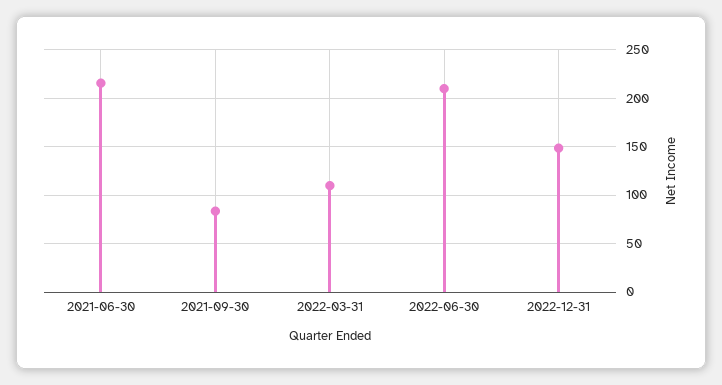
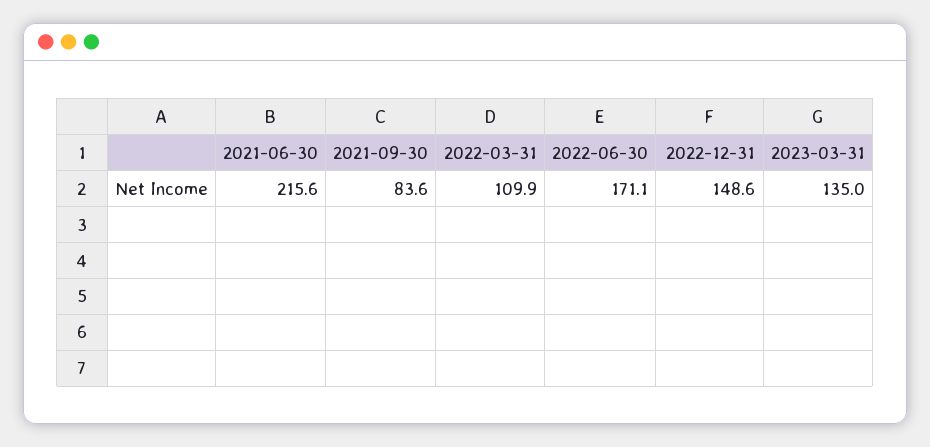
2022-06-30: 210 -> 171.1
2023-03-31: none -> 135

